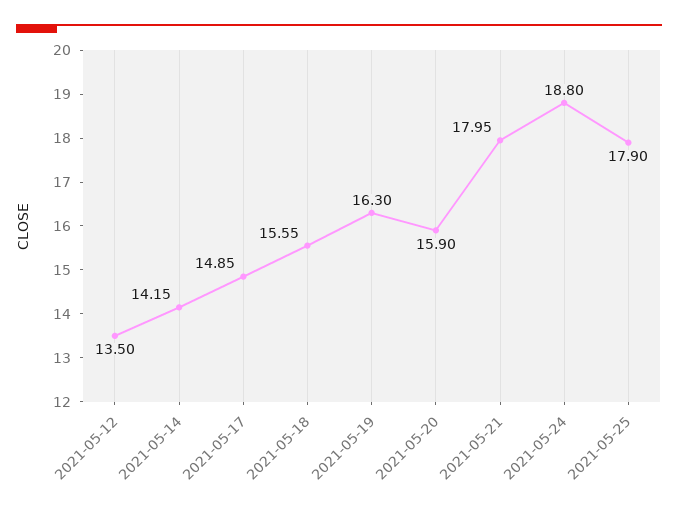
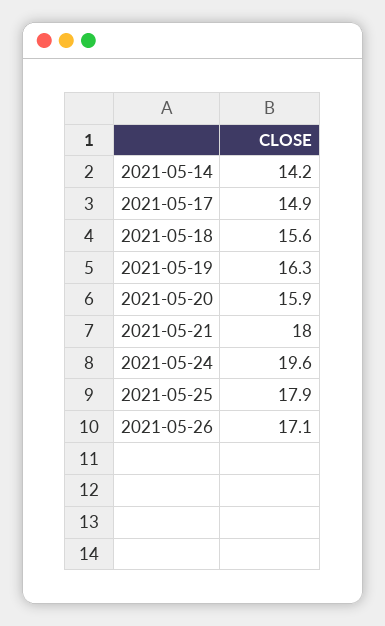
2021-05-12: 13.5 -> none
2021-05-24: 18.8 -> 19.6
2021-05-26: none -> 17.1

